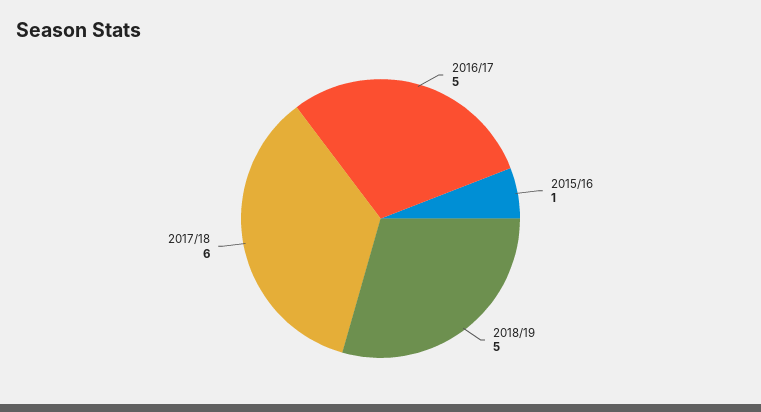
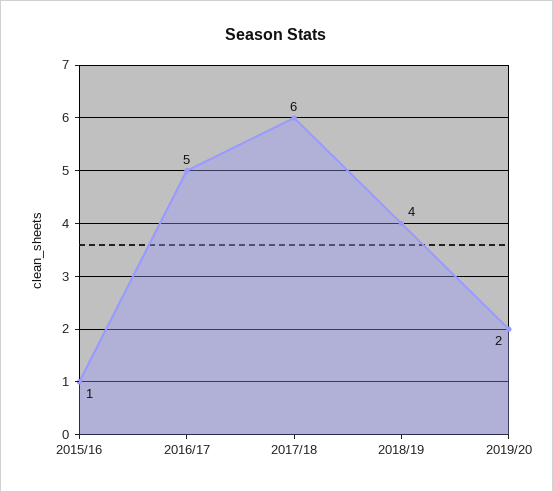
2018/19: 5 -> 4
2019/20: none -> 2

